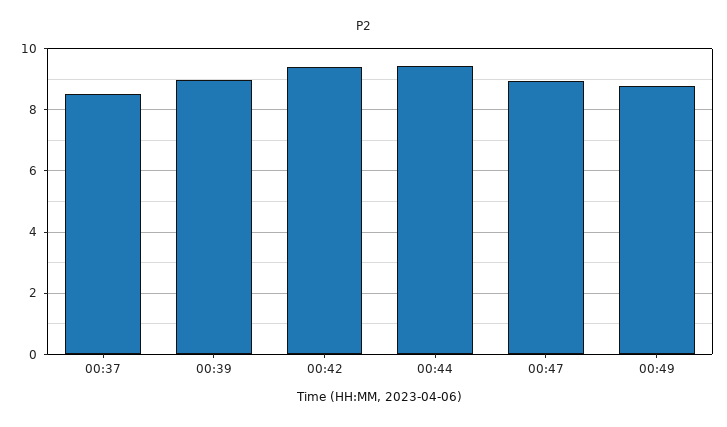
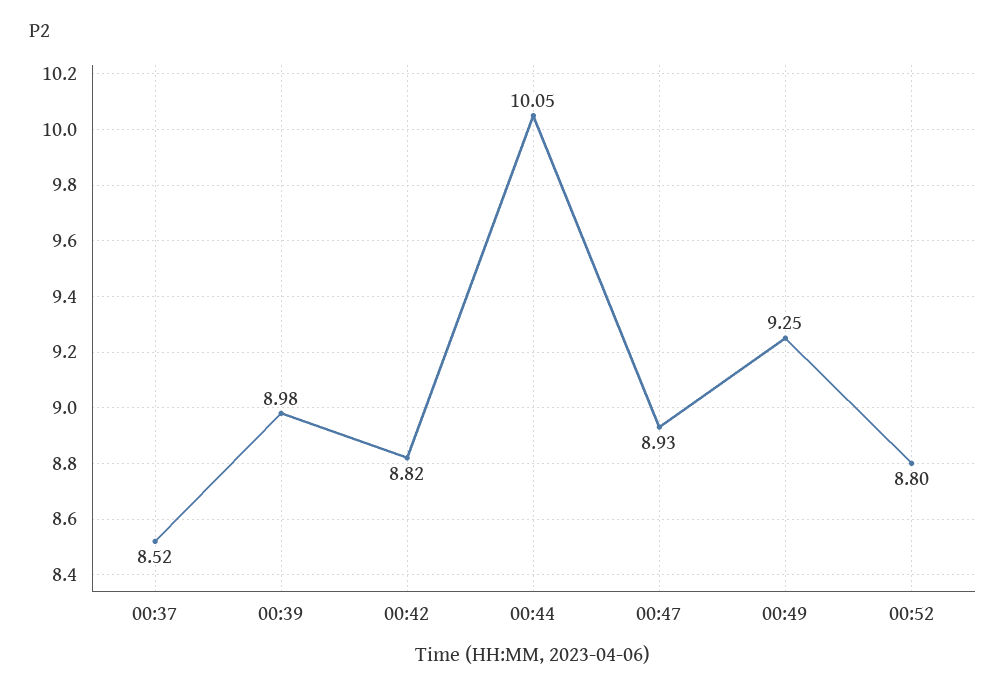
00:42: 9.4 -> 8.82
00:44: 9.4 -> 10.05
00:49: 8.8 -> 9.25
00:52: none -> 8.8

